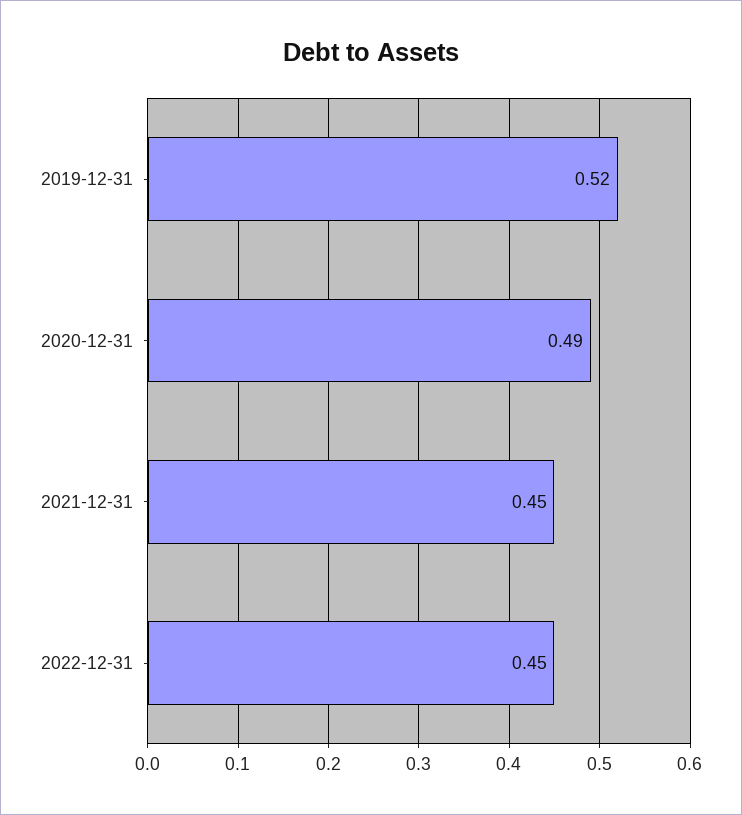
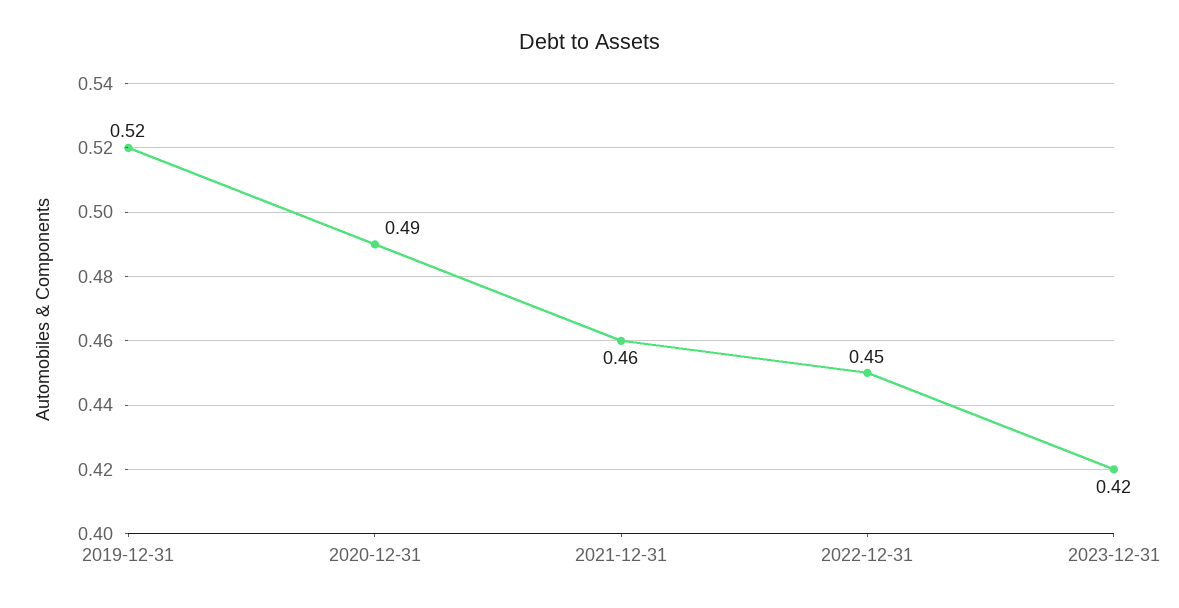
2021-12-31: 0.45 -> 0.46
2023-12-31: none -> 0.42

